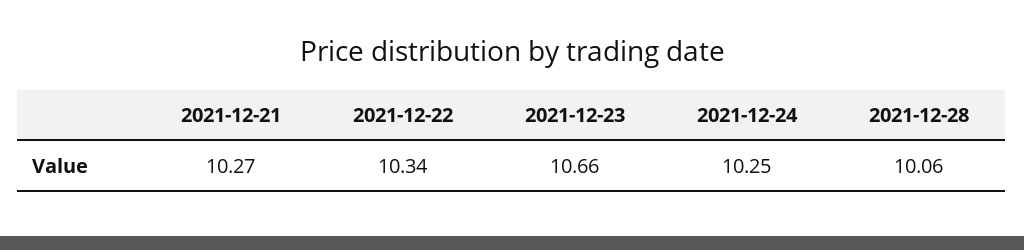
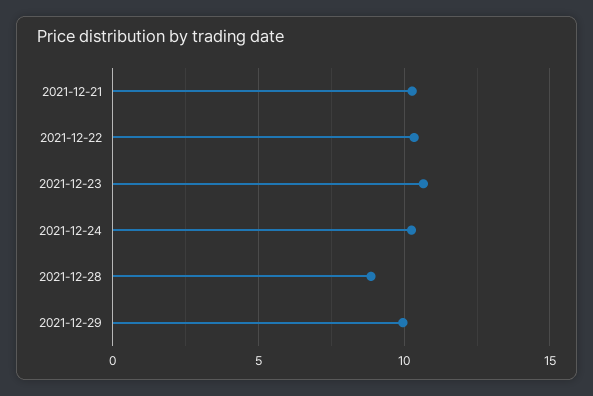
2021-12-28: 10.06 -> 9
2021-12-29: none -> 10

